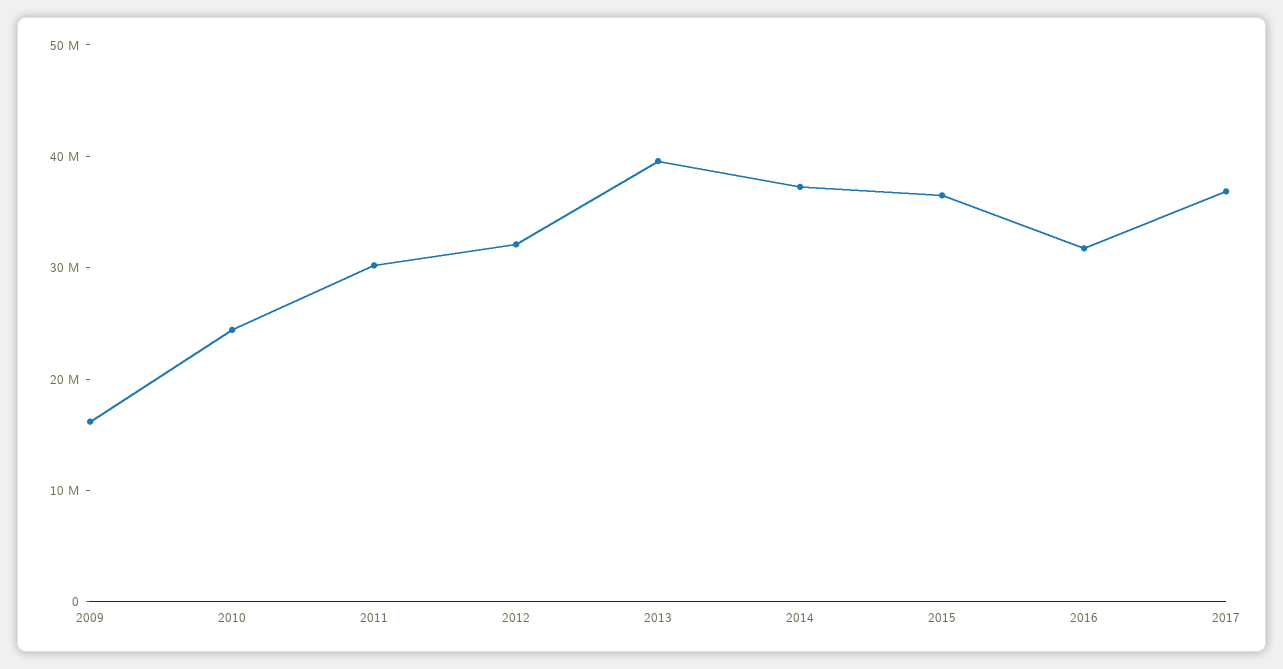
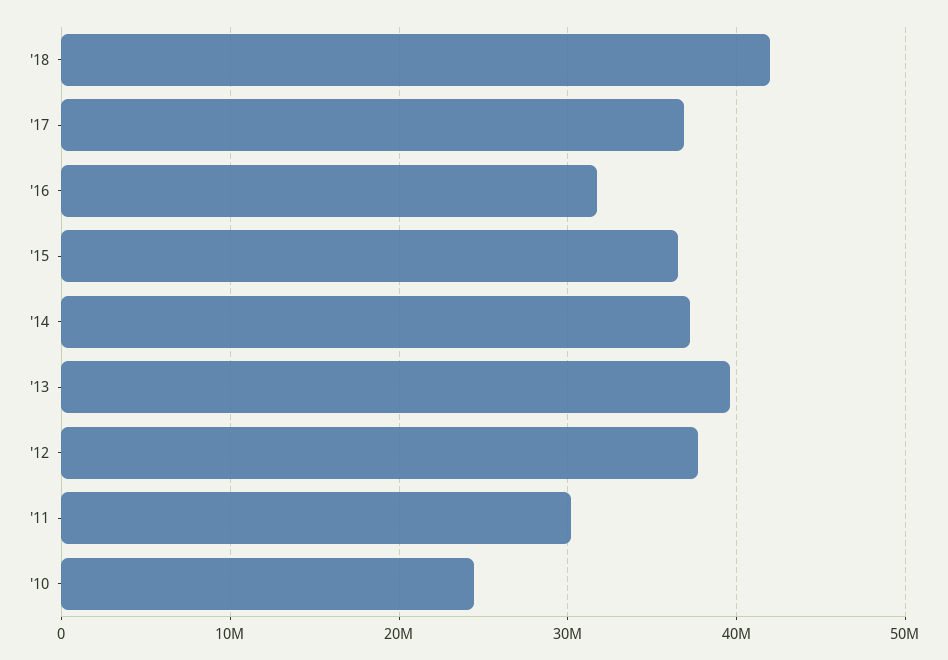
2009: 16000000 -> none
2012: 32000000 -> 38000000
'18: none -> 42000000

